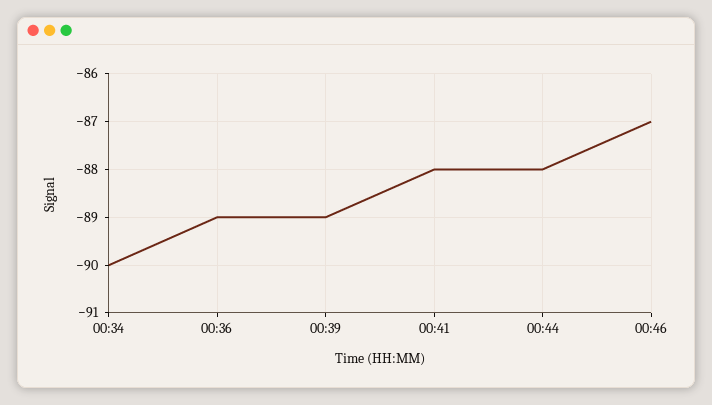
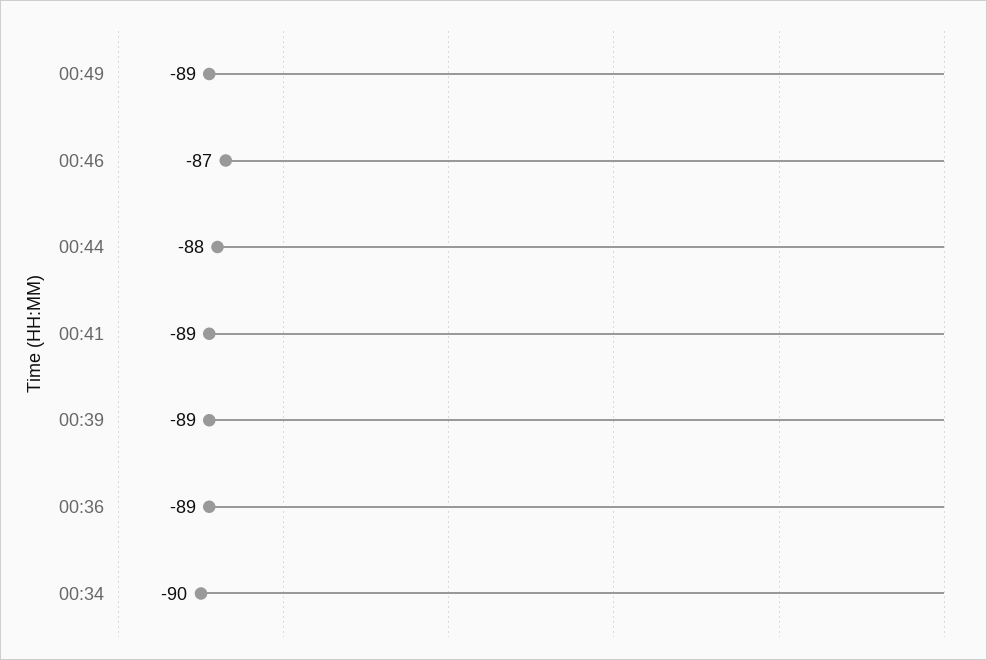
00:41: -88 -> -89
00:49: none -> -89

